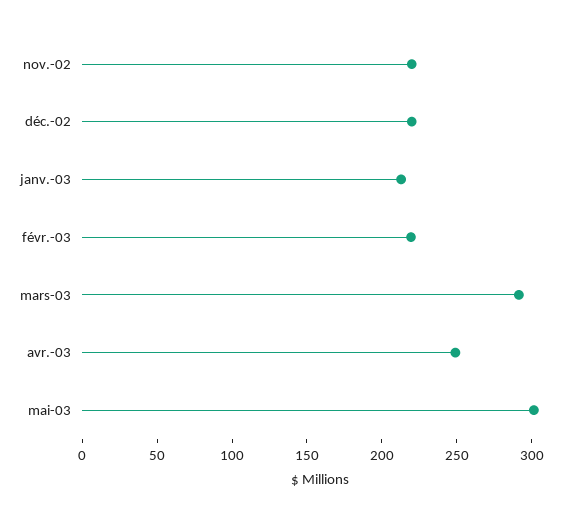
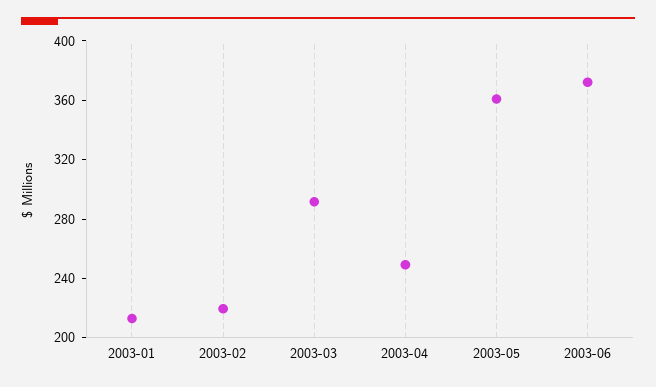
nov.-02: 220 -> none
déc.-02: 220 -> none
mai-03: 300 -> 360
2003-06: none -> 370

